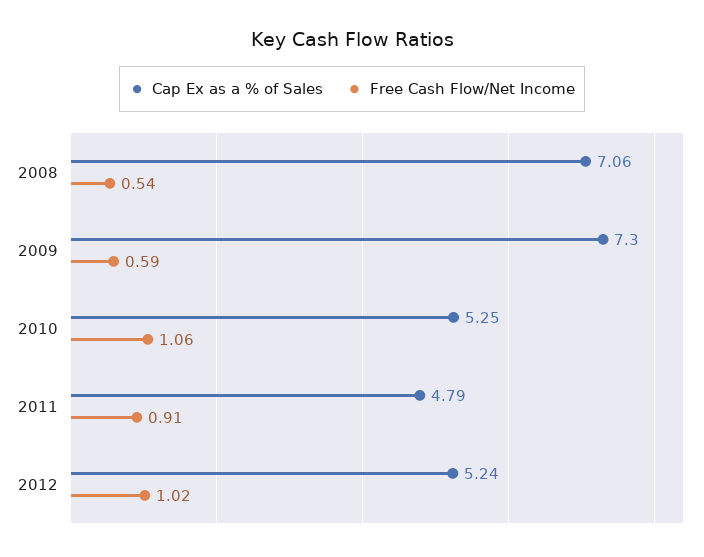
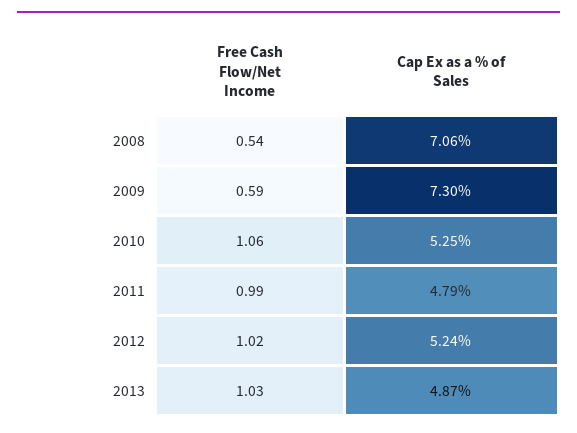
Free Cash Flow/Net Income, 2011: 0.91 -> 0.99
Free Cash Flow/Net Income, 2013: none -> 1.03
Cap Ex as a % of Sales, 2013: none -> 4.87

